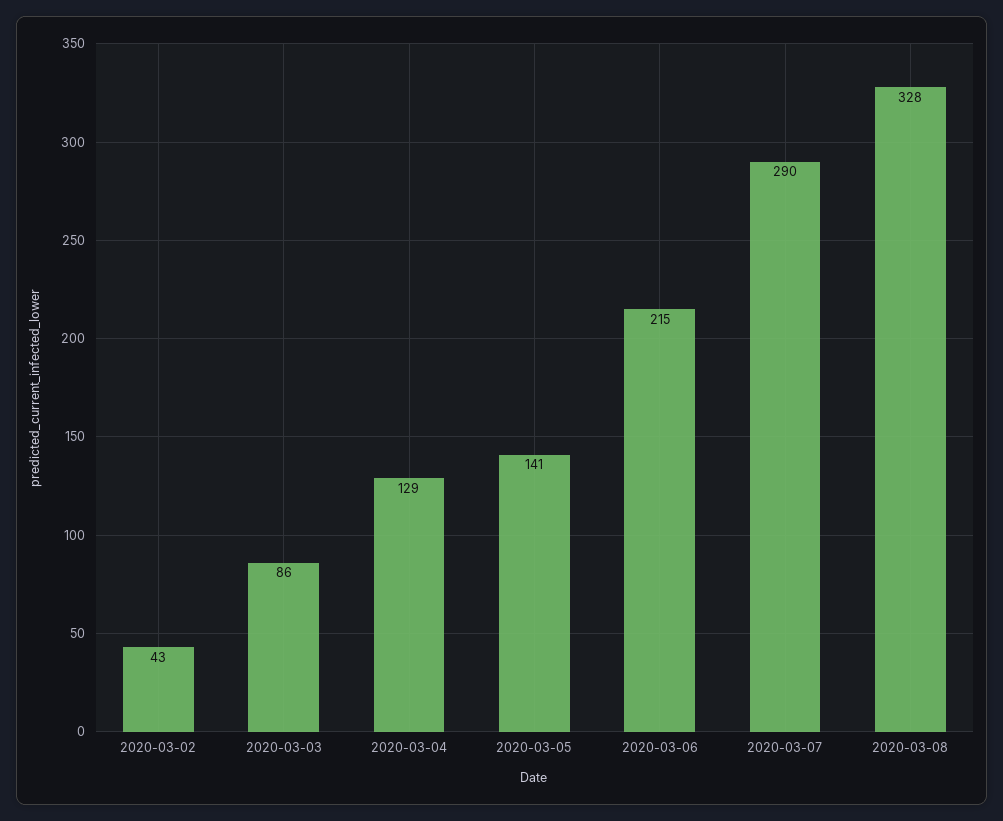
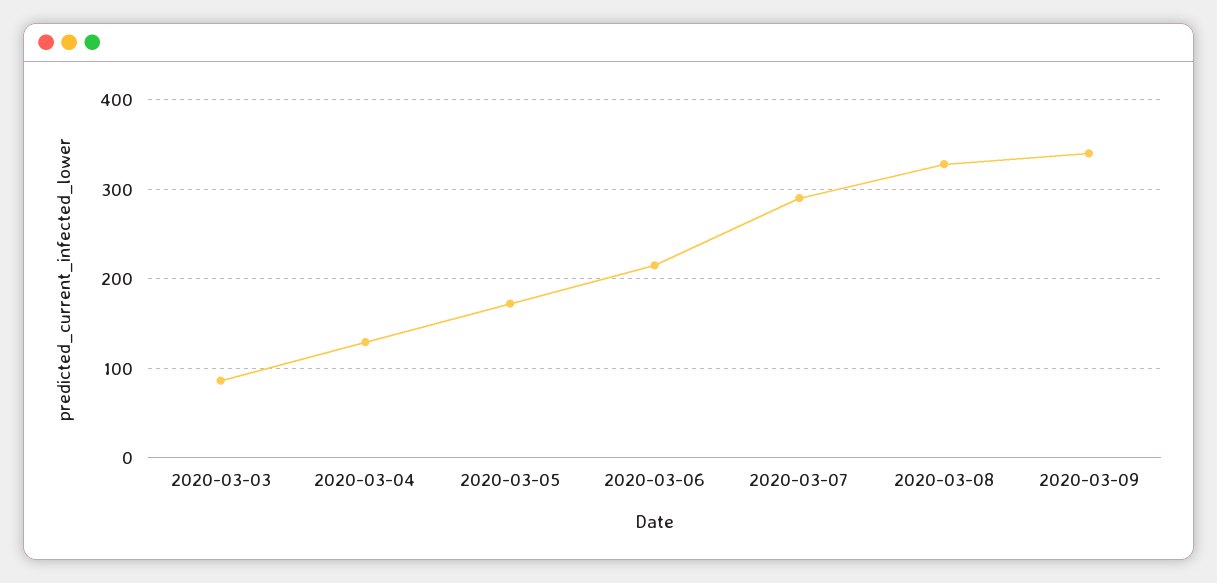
2020-03-02: 43 -> none
2020-03-05: 141 -> 170
2020-03-09: none -> 340

